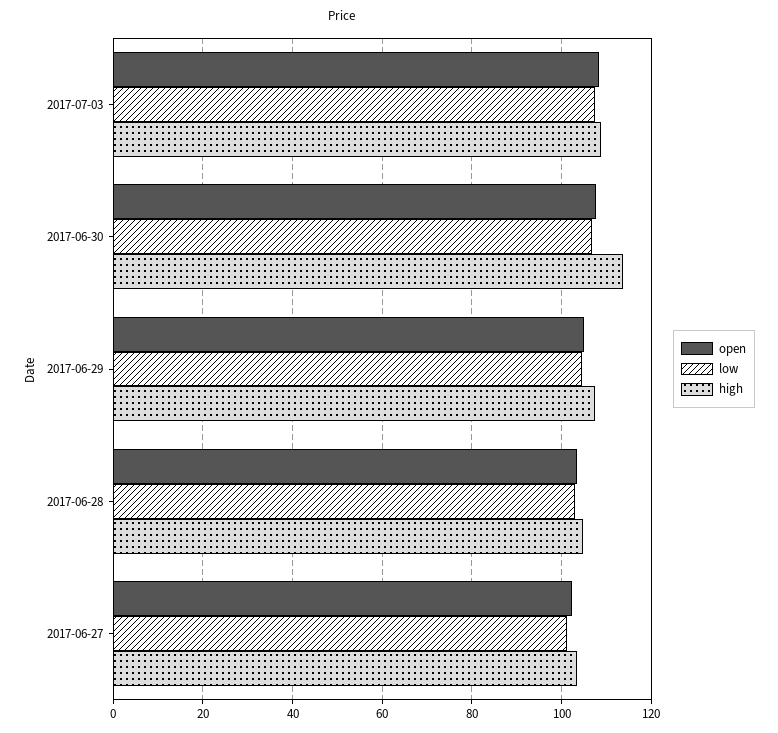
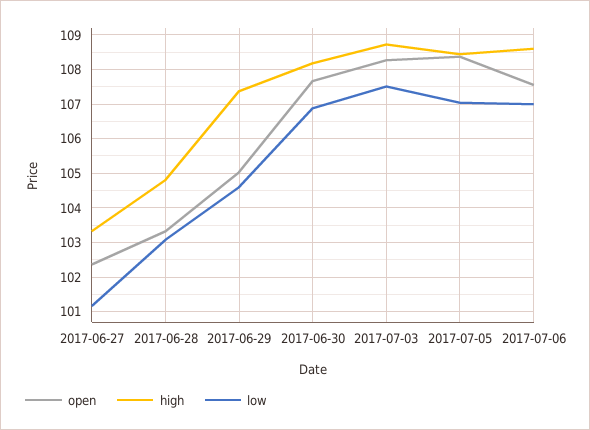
high, 2017-06-30: 114 -> 108.2
open, 2017-07-05: none -> 108.4
high, 2017-07-05: none -> 108.4
low, 2017-07-05: none -> 107
open, 2017-07-06: none -> 107.6
high, 2017-07-06: none -> 108.6
low, 2017-07-06: none -> 107

